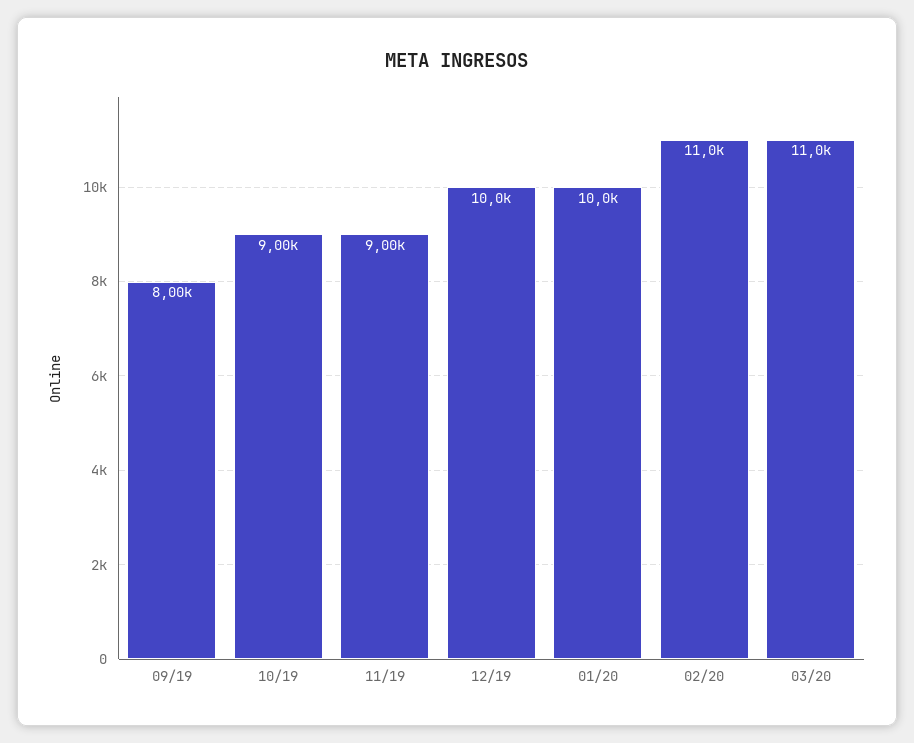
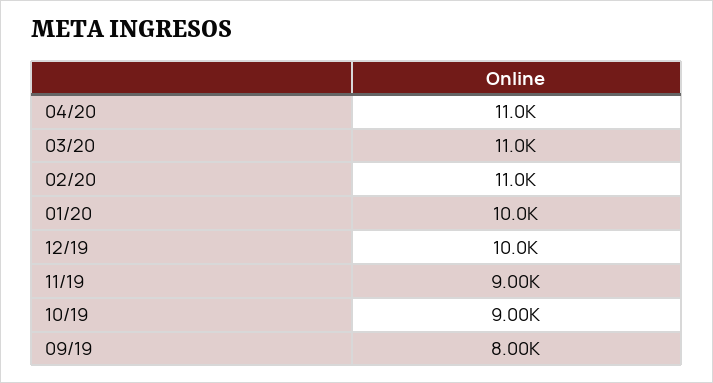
04/20: none -> 11000

